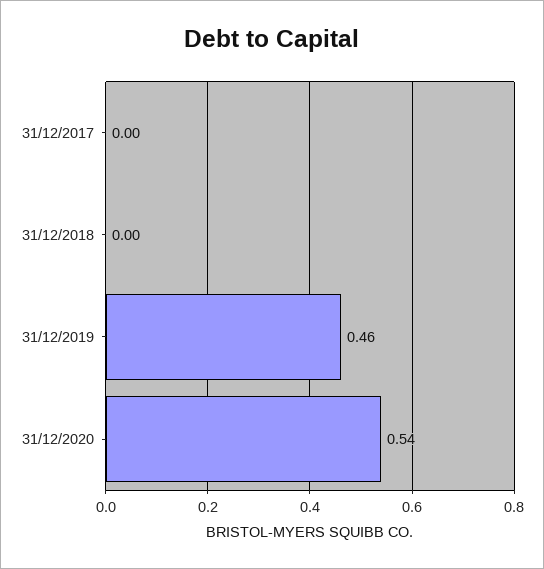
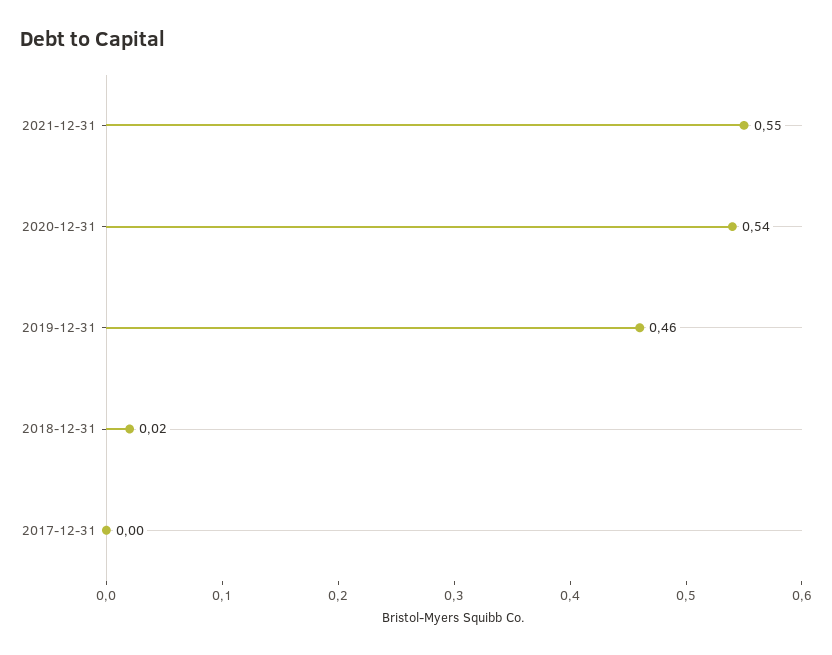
31/12/2018: 0 -> 0.02
2021-12-31: none -> 0.55

